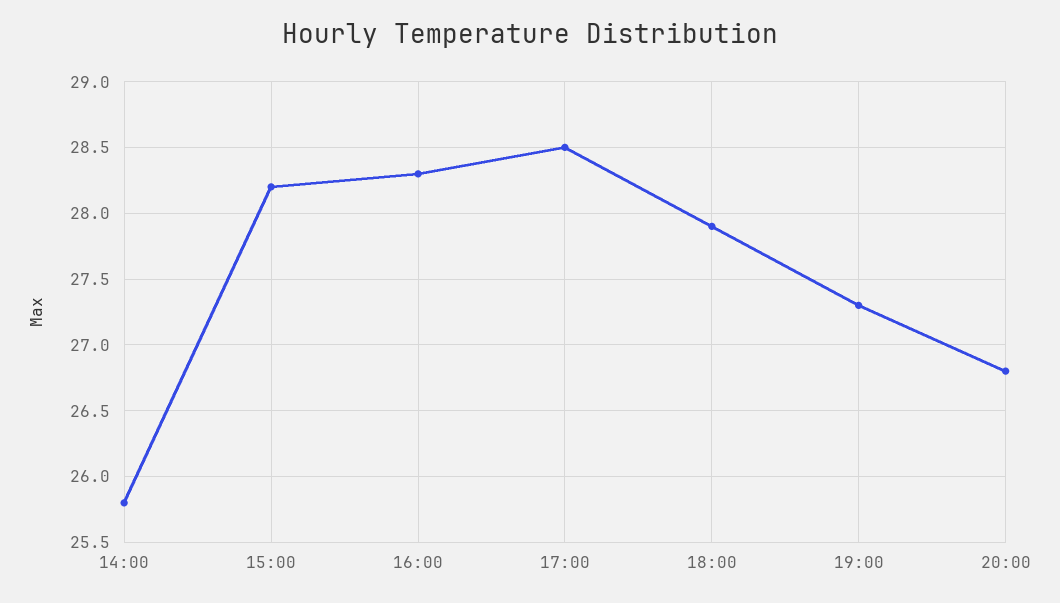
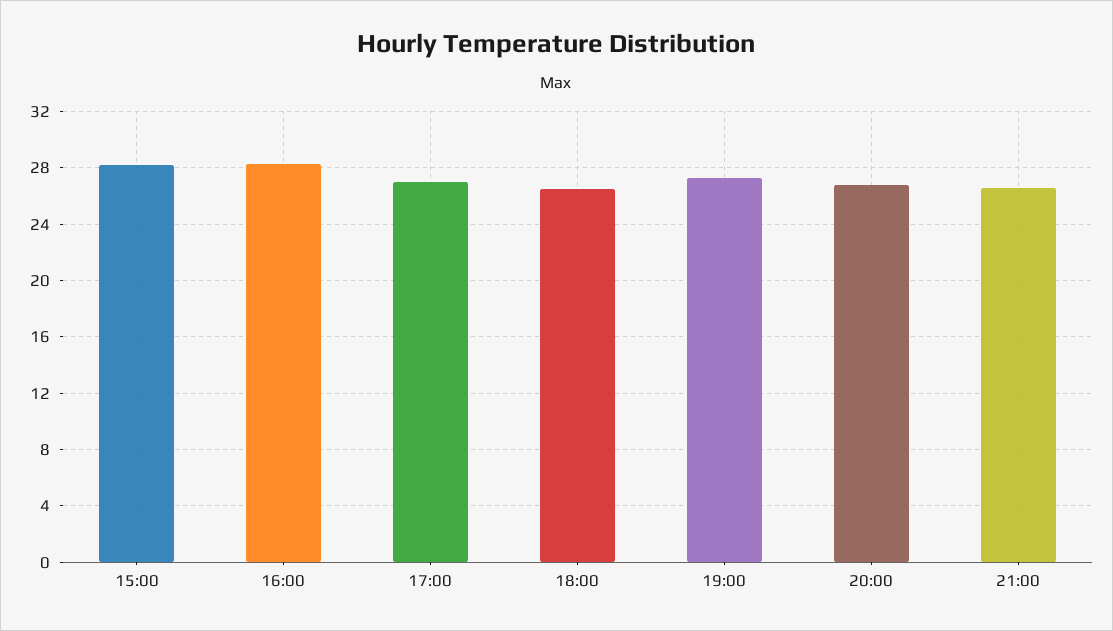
14:00: 25.8 -> none
17:00: 28.5 -> 27
18:00: 27.9 -> 26.5
21:00: none -> 26.5

